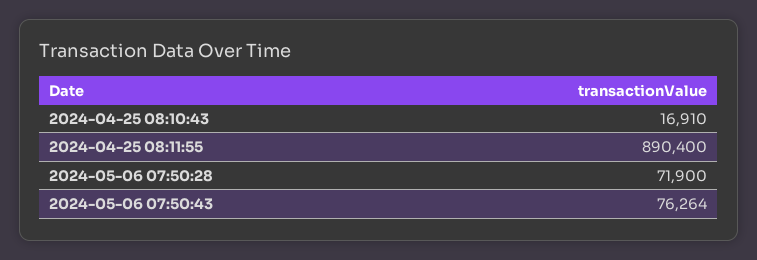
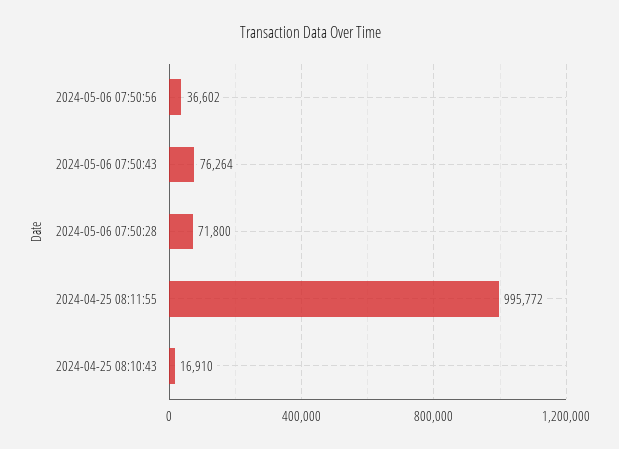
2024-04-25 08:11:55: 890400 -> 995772
2024-05-06 07:50:28: 71900 -> 71800
2024-05-06 07:50:56: none -> 36602

